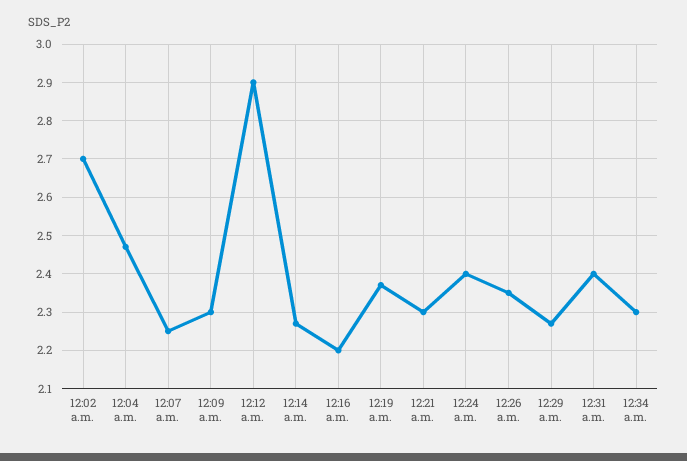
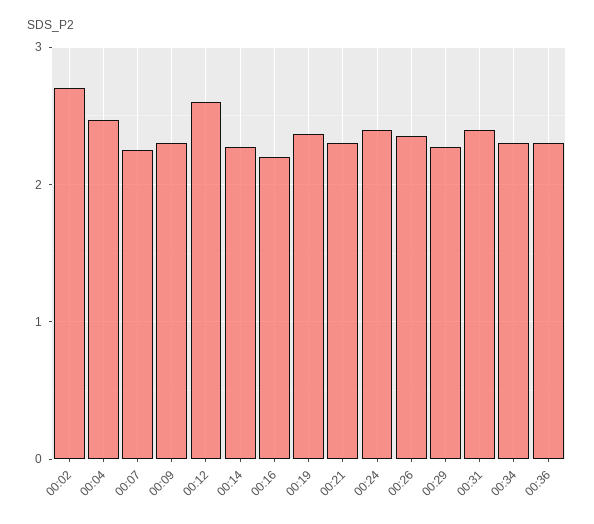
12:12 a.m.: 2.9 -> 2.6
00:36: none -> 2.3

